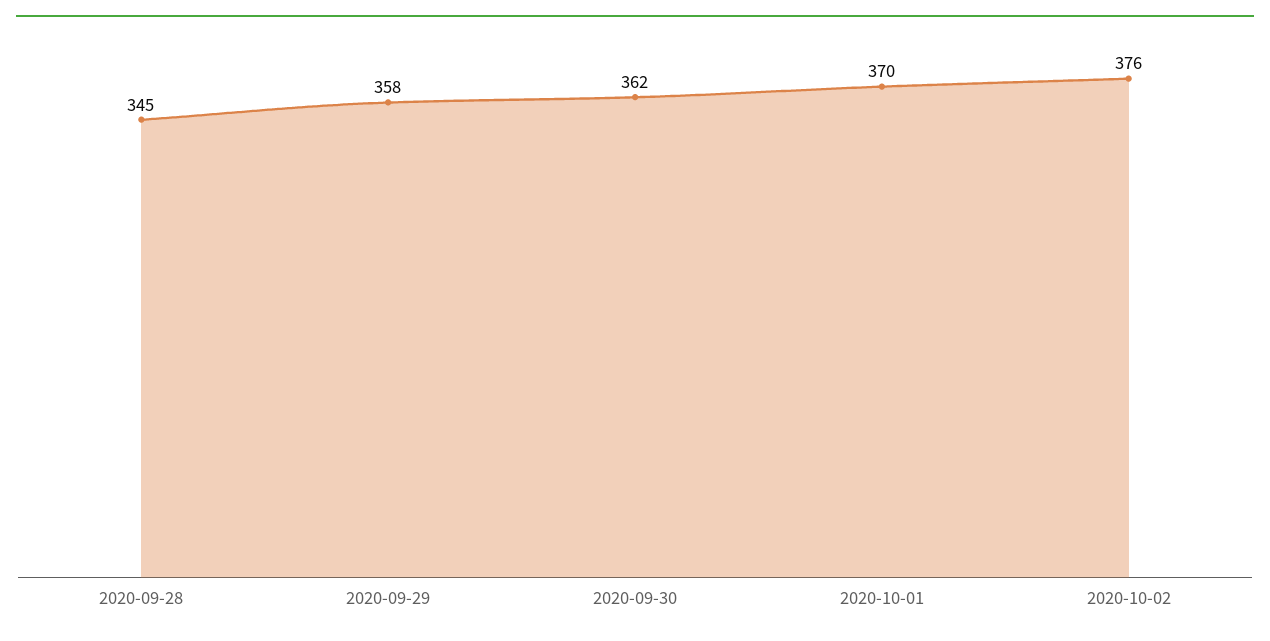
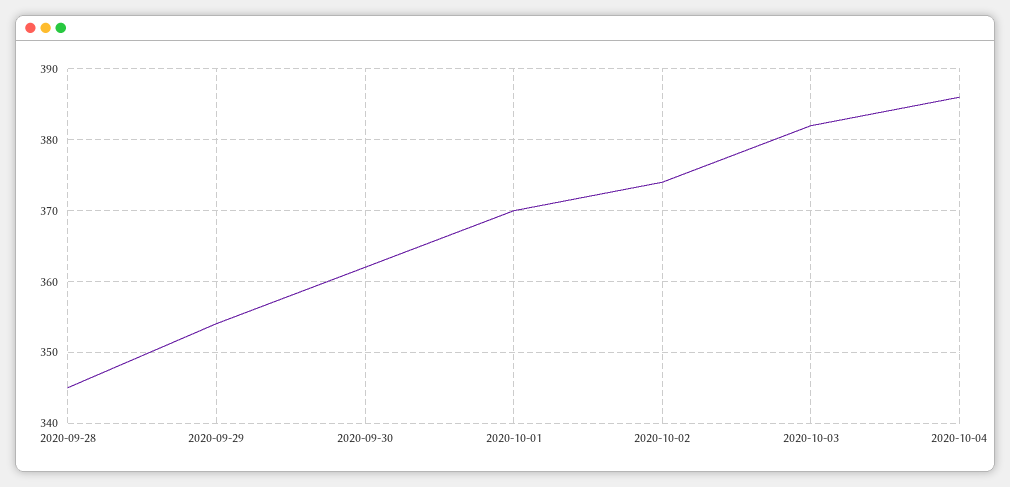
2020-09-29: 358 -> 354
2020-10-02: 376 -> 374
2020-10-03: none -> 382
2020-10-04: none -> 386

